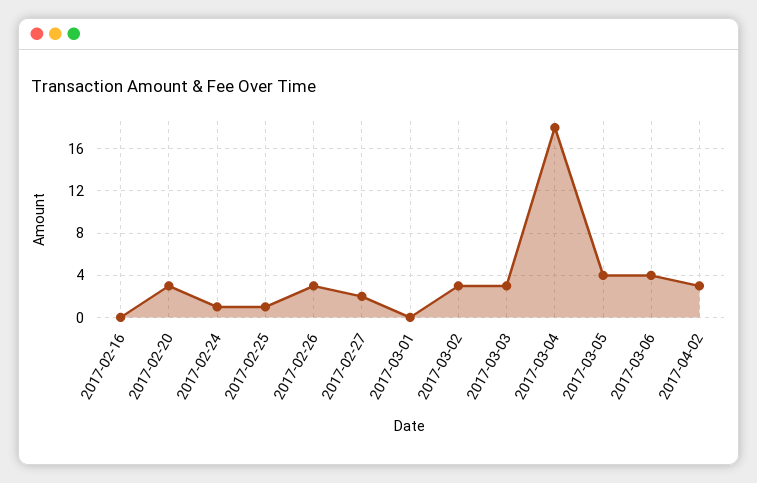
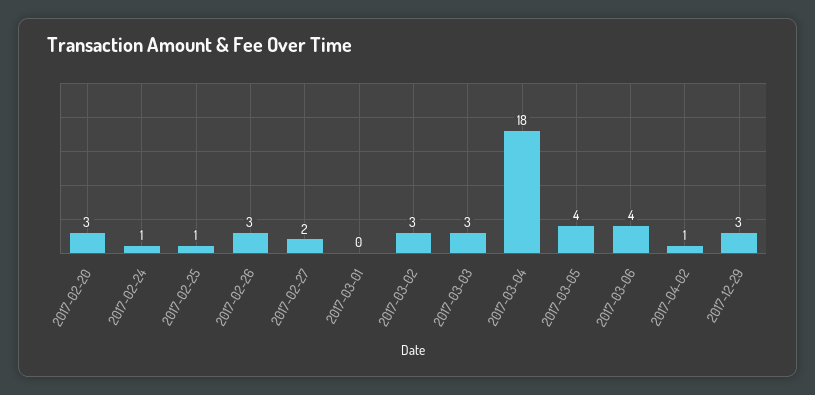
2017-02-16: 0 -> none
2017-04-02: 3 -> 1
2017-12-29: none -> 3

